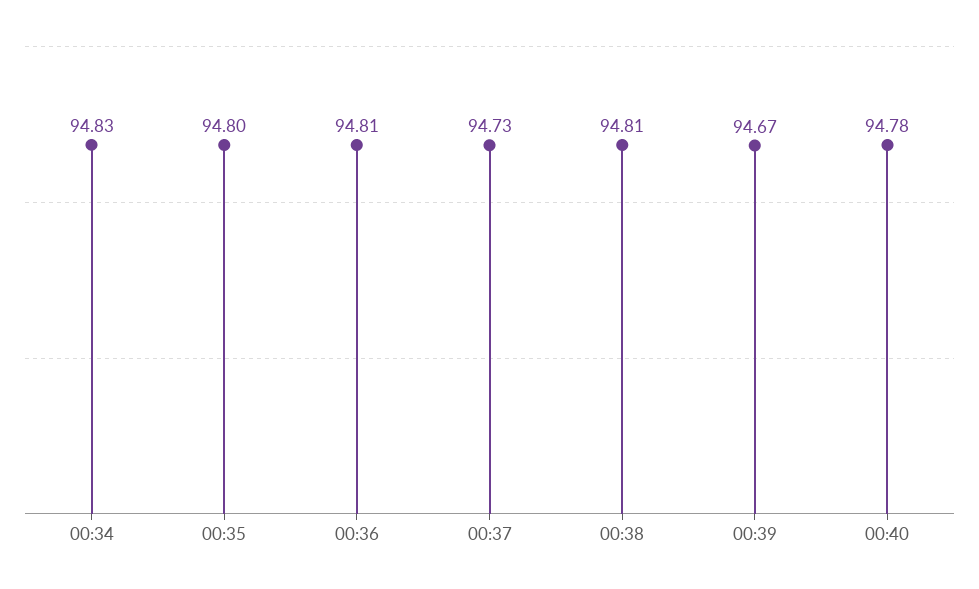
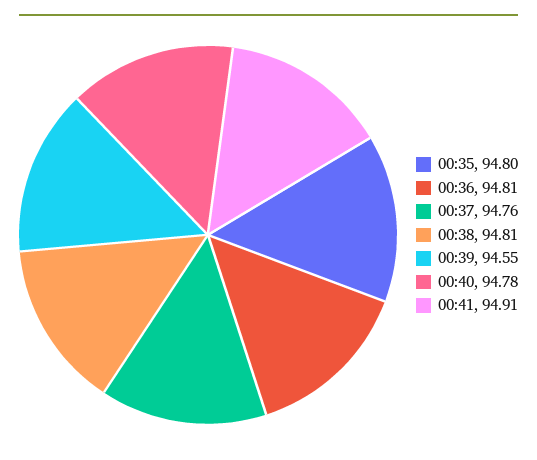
00:34: 94.83 -> none
00:37: 94.73 -> 94.76
00:39: 94.67 -> 94.55
00:41: none -> 94.91

